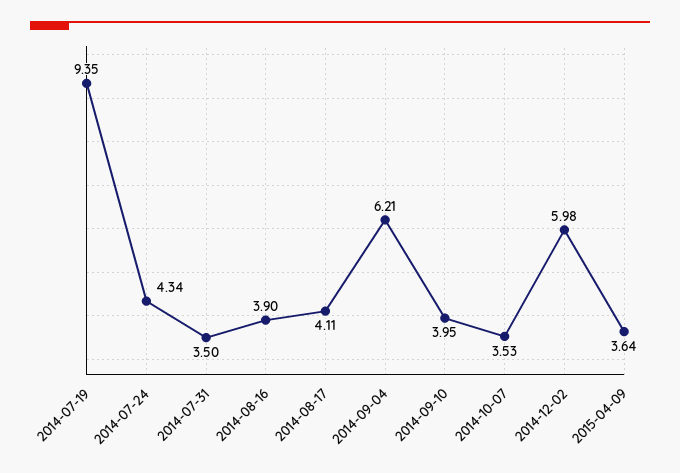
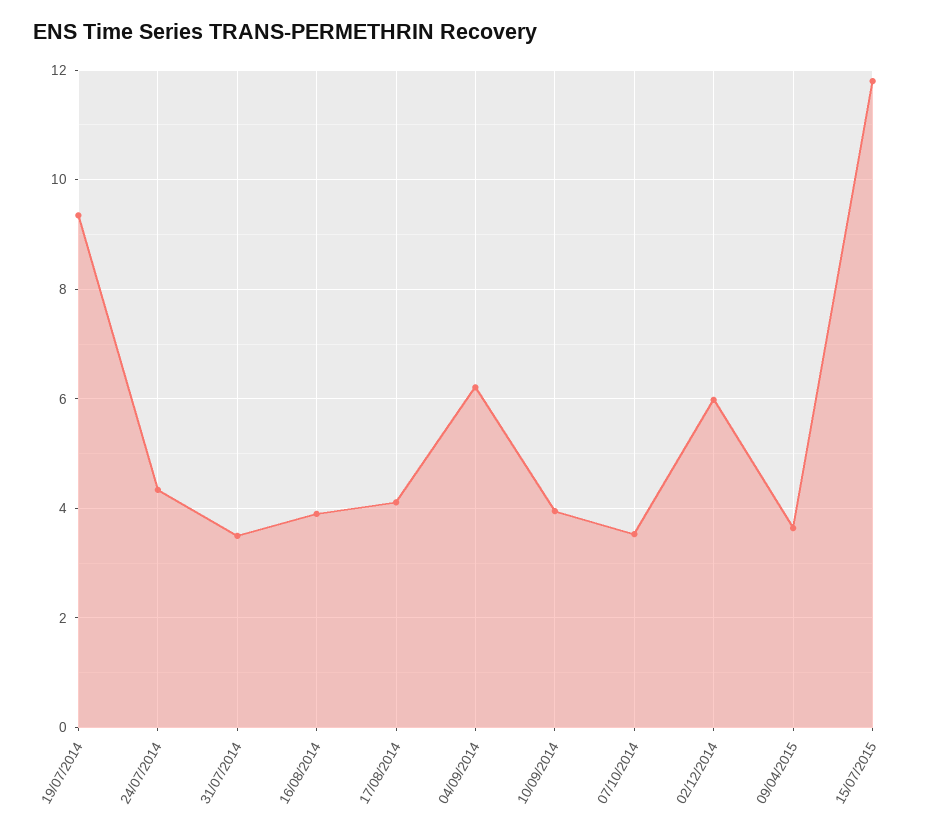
15/07/2015: none -> 11.8

